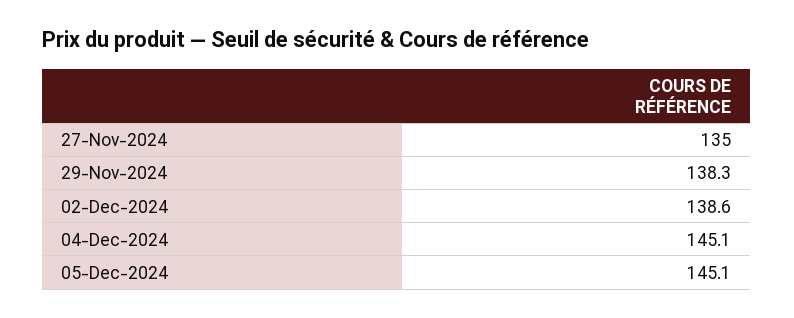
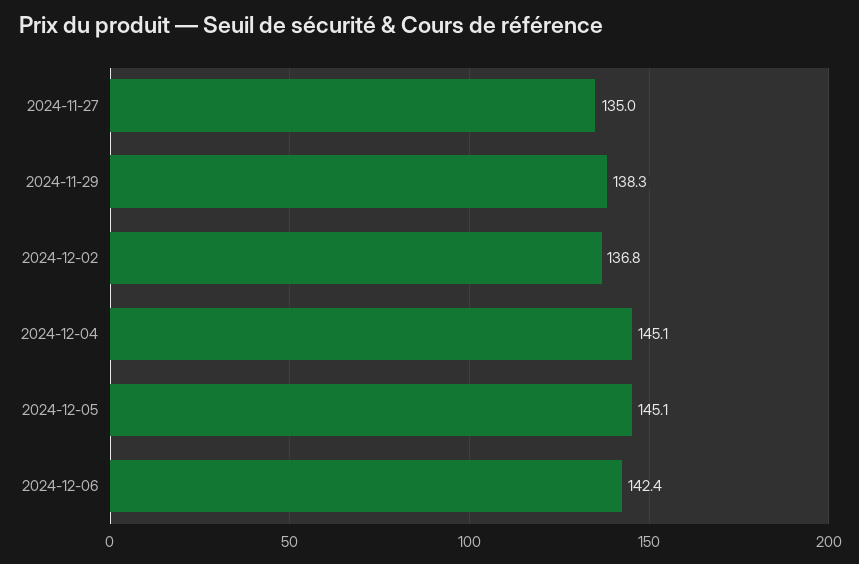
02-Dec-2024: 138.6 -> 136.8
2024-12-06: none -> 142.4

